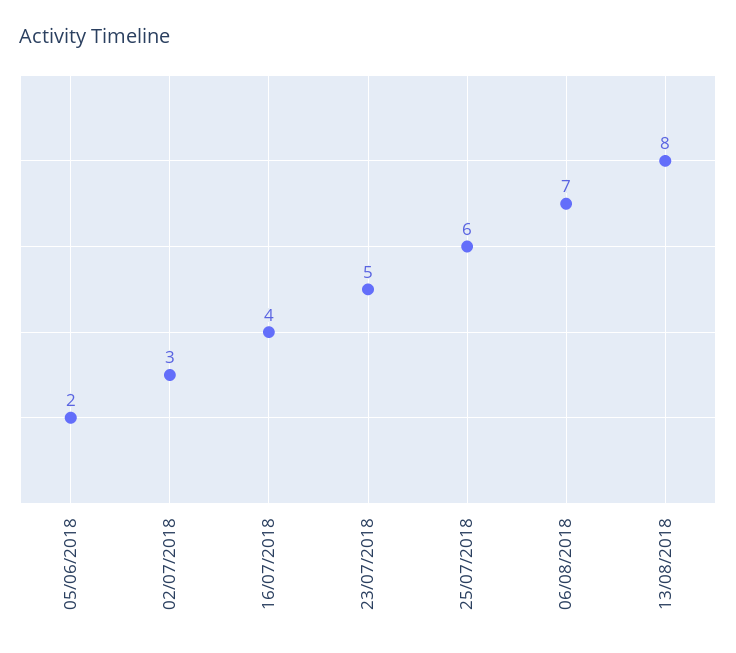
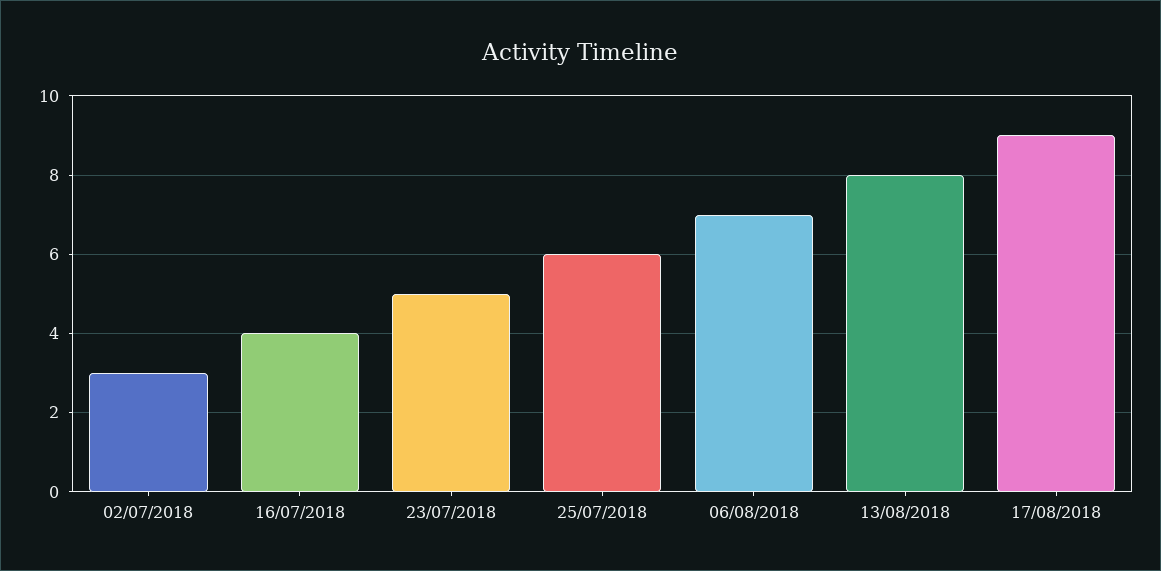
05/06/2018: 2 -> none
17/08/2018: none -> 9

